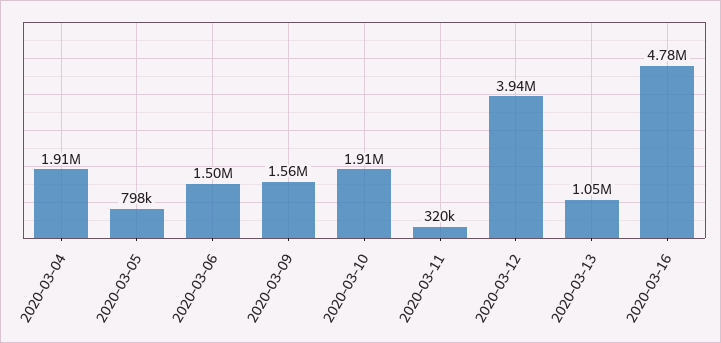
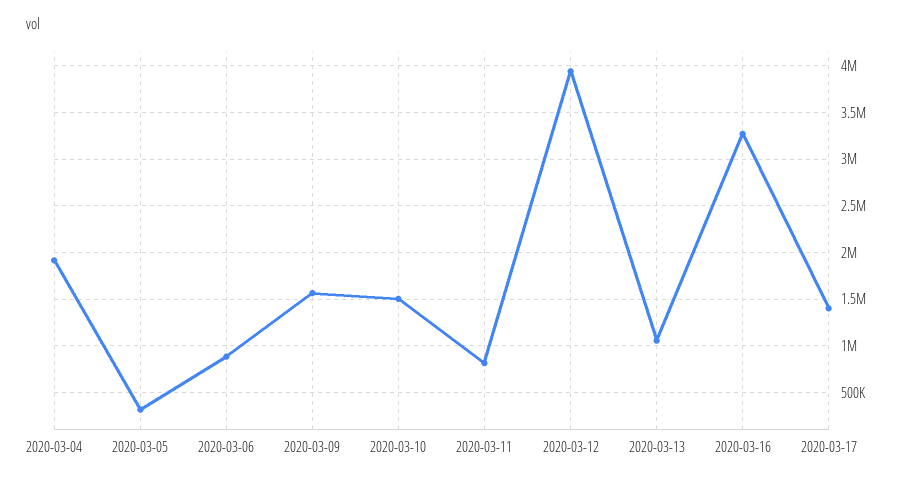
2020-03-05: 798000 -> 300000
2020-03-06: 1500000 -> 900000
2020-03-10: 1910000 -> 1500000
2020-03-11: 320000 -> 800000
2020-03-16: 4780000 -> 3300000
2020-03-17: none -> 1400000

